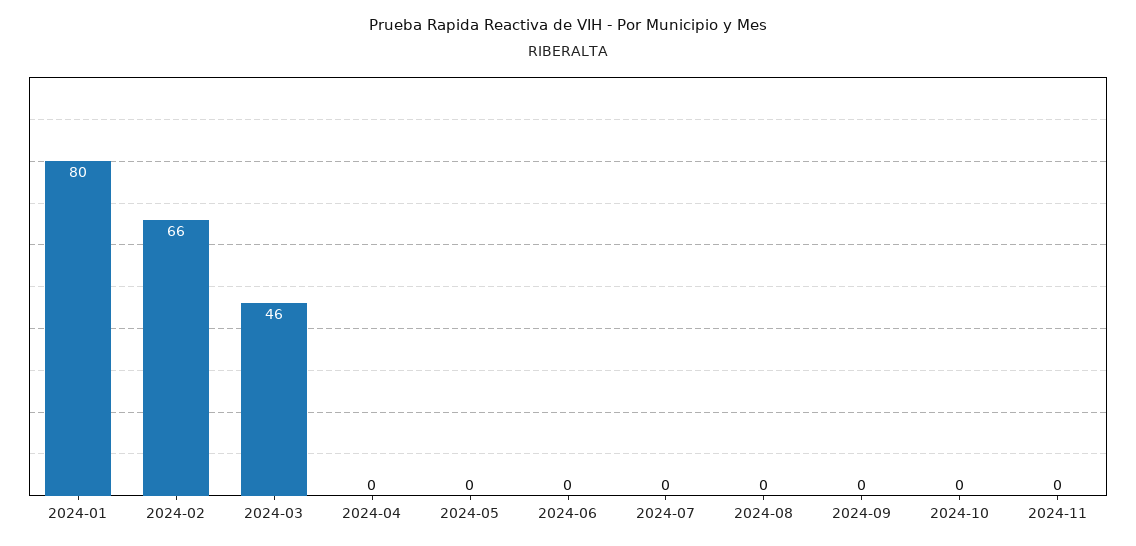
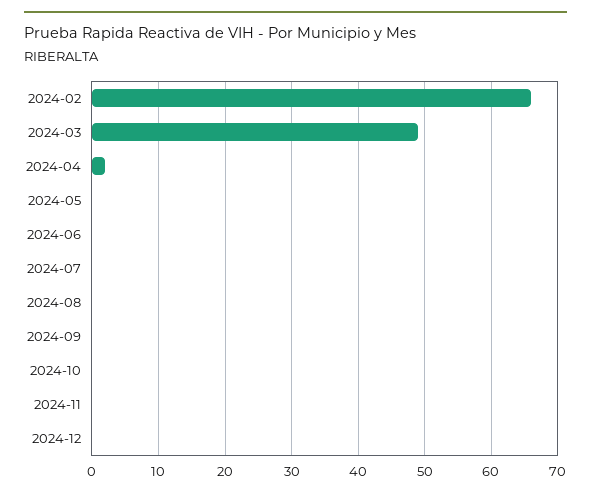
2024-01: 80 -> none
2024-03: 46 -> 49
2024-04: 0 -> 2
2024-12: none -> 0

